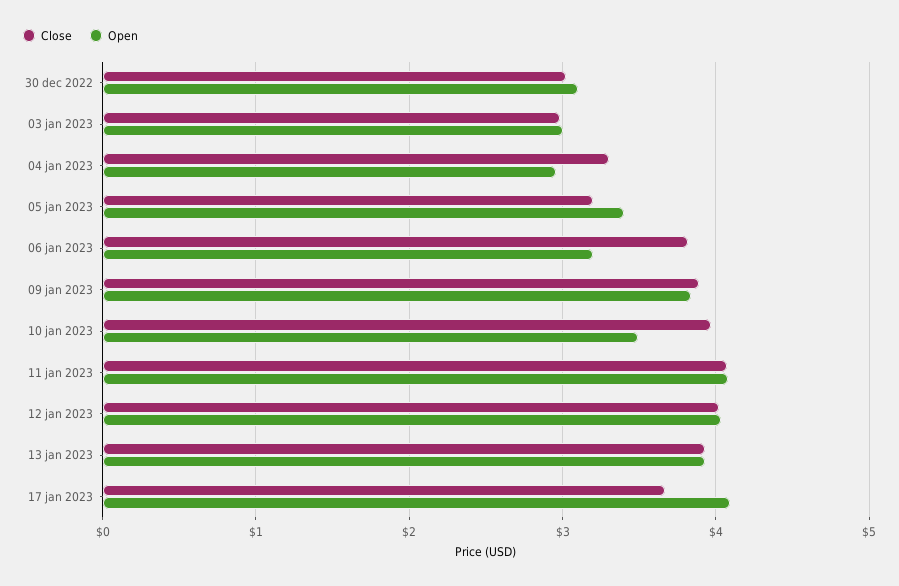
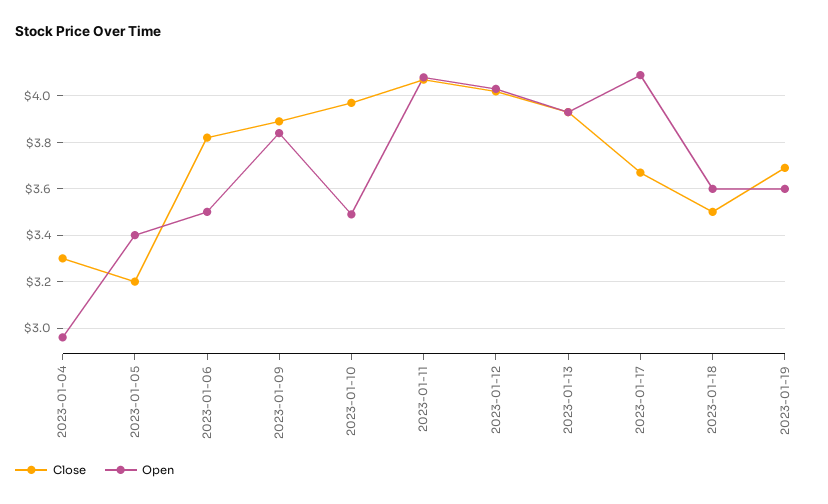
Close, 30 dec 2022: 3 -> none
Open, 30 dec 2022: 3.1 -> none
Close, 03 jan 2023: 3 -> none
Open, 03 jan 2023: 3 -> none
Open, 06 jan 2023: 3.2 -> 3.5
Close, 2023-01-18: none -> 3.5
Open, 2023-01-18: none -> 3.6
Close, 2023-01-19: none -> 3.7
Open, 2023-01-19: none -> 3.6

